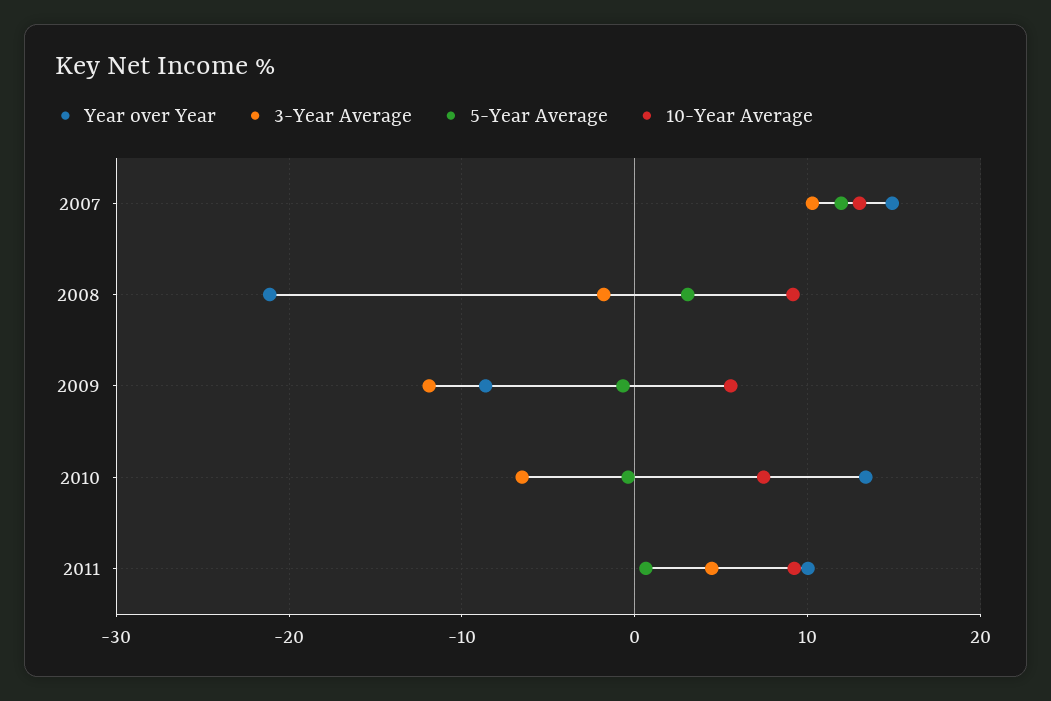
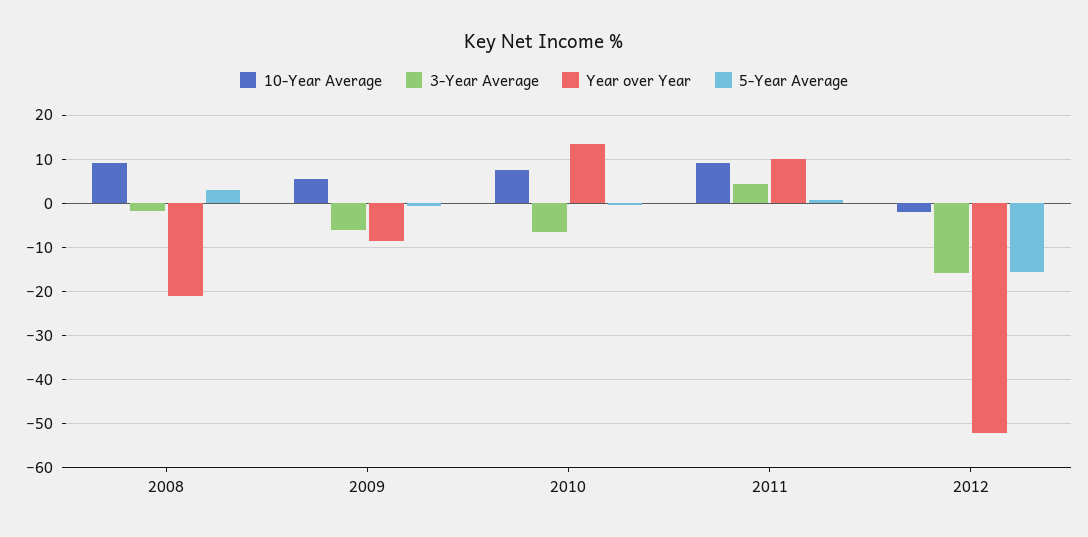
Year over Year, 2007: 15 -> none
3-Year Average, 2007: 10 -> none
5-Year Average, 2007: 12 -> none
10-Year Average, 2007: 13 -> none
3-Year Average, 2009: -12 -> -6
10-Year Average, 2012: none -> -2
3-Year Average, 2012: none -> -16
Year over Year, 2012: none -> -52
5-Year Average, 2012: none -> -16

